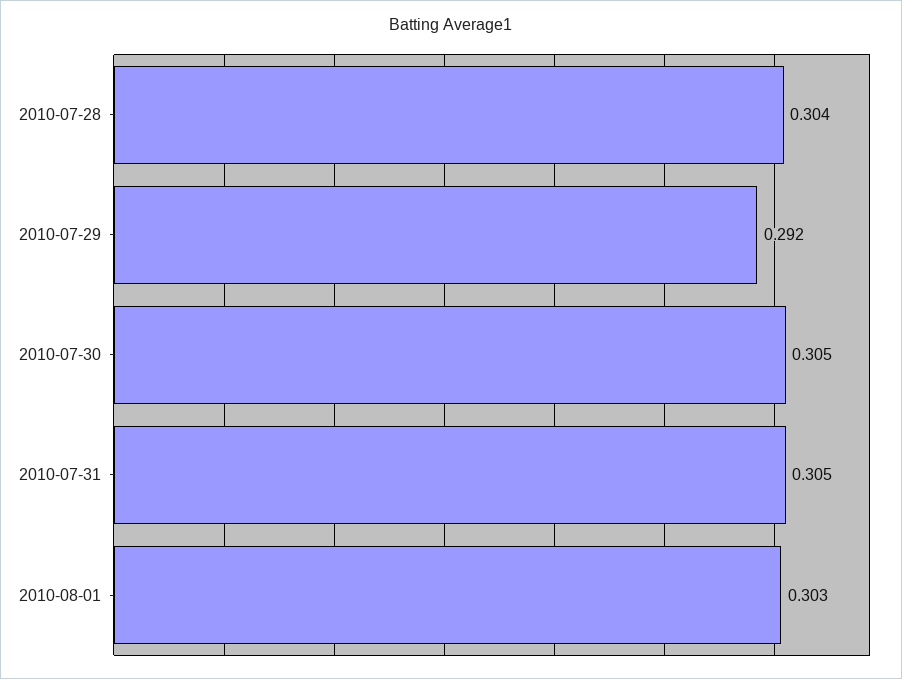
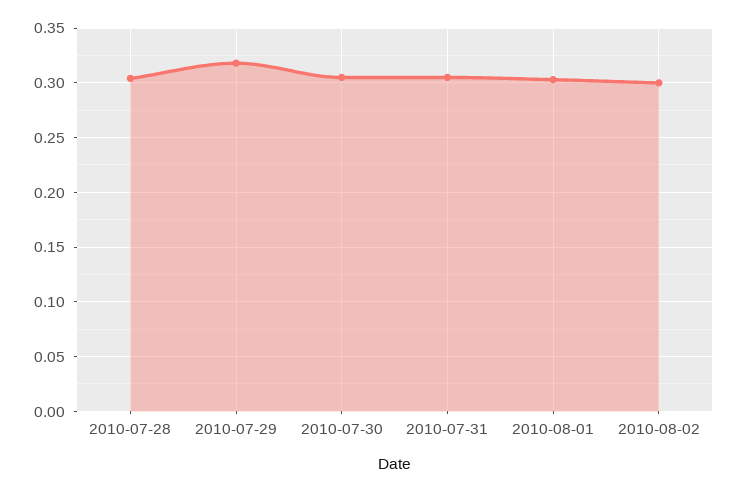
2010-07-29: 0.292 -> 0.32
2010-08-02: none -> 0.3

